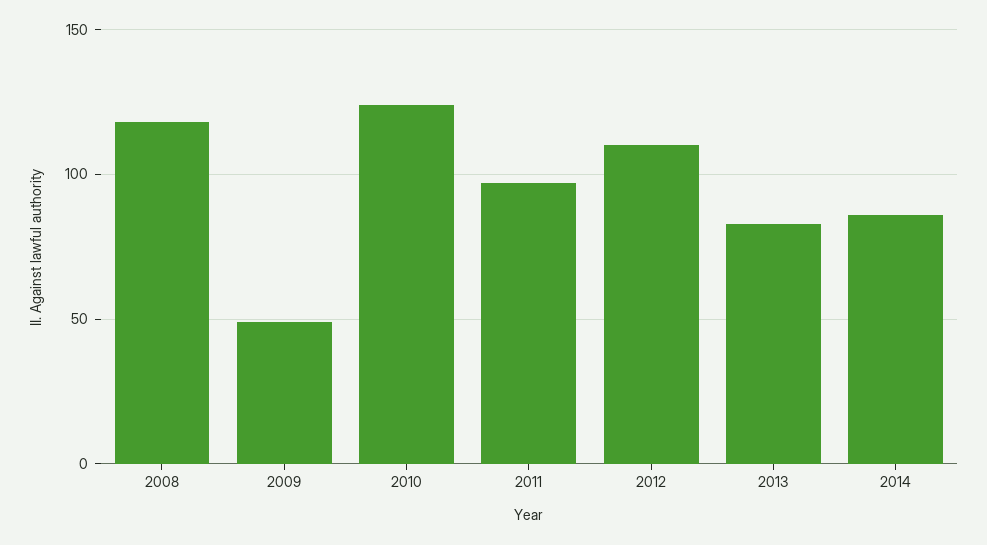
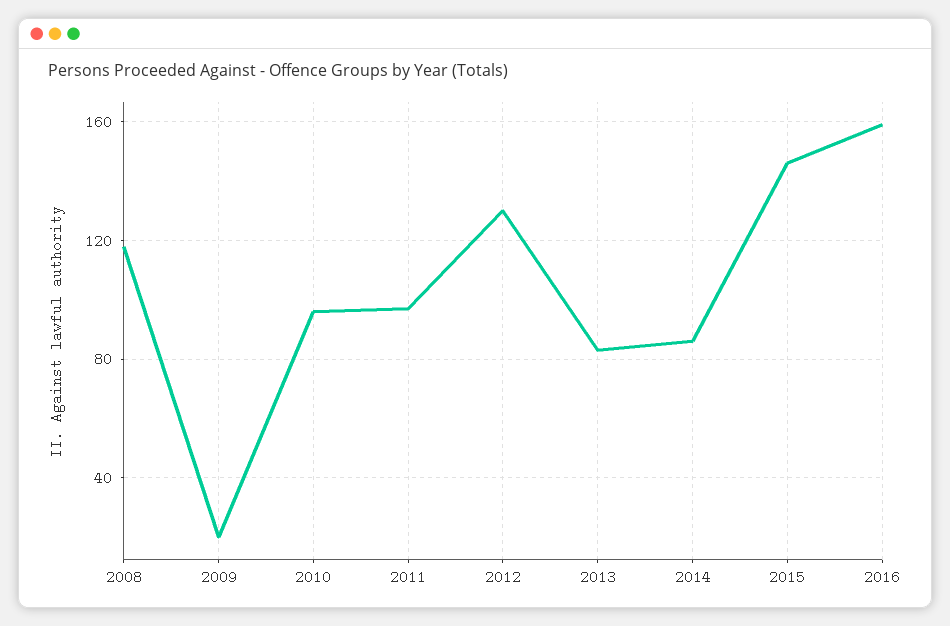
2009: 50 -> 20
2010: 125 -> 95
2012: 110 -> 130
2015: none -> 145
2016: none -> 160

